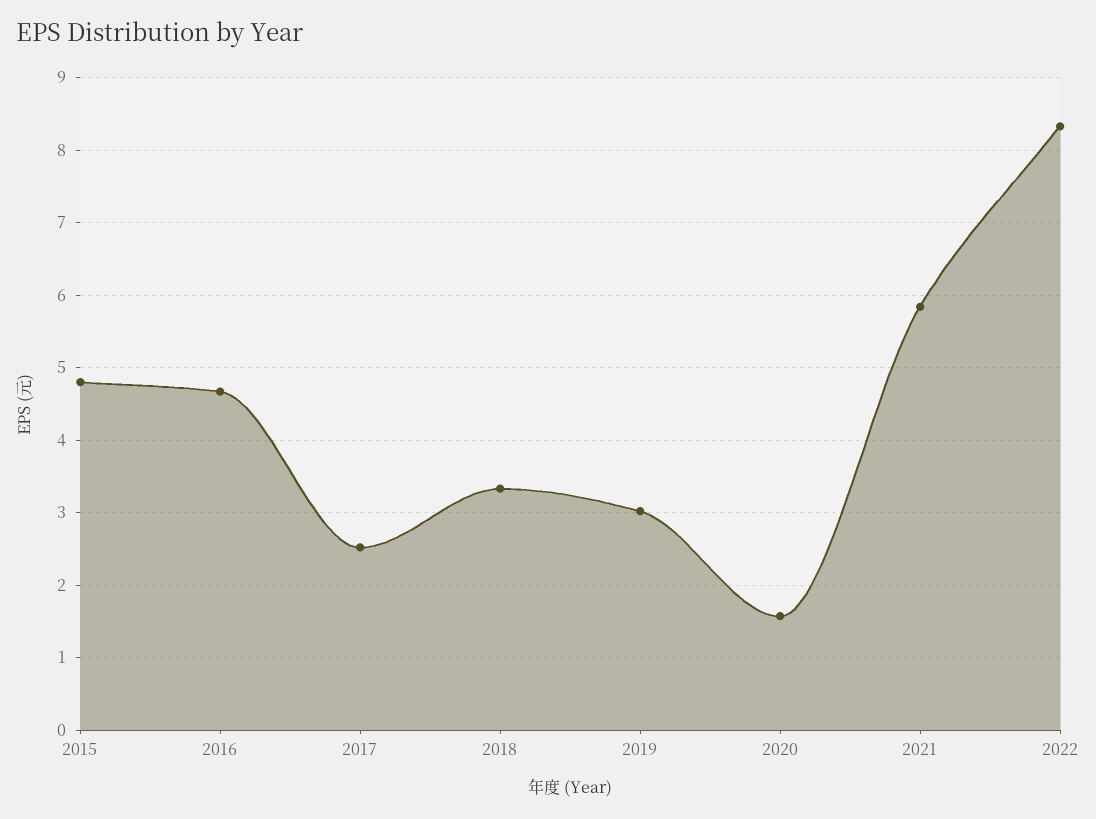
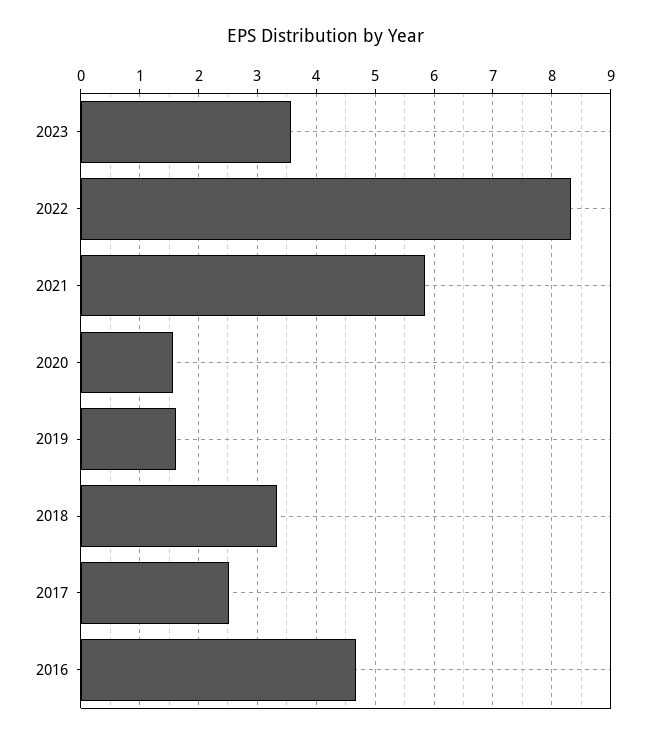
2015: 4.8 -> none
2019: 3 -> 1.6
2023: none -> 3.6

